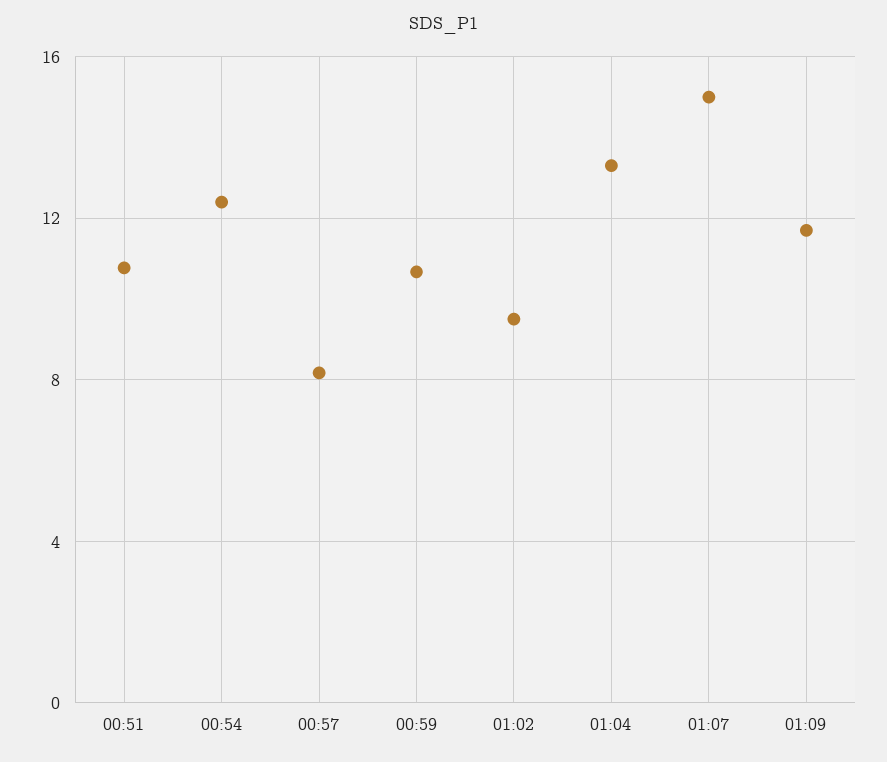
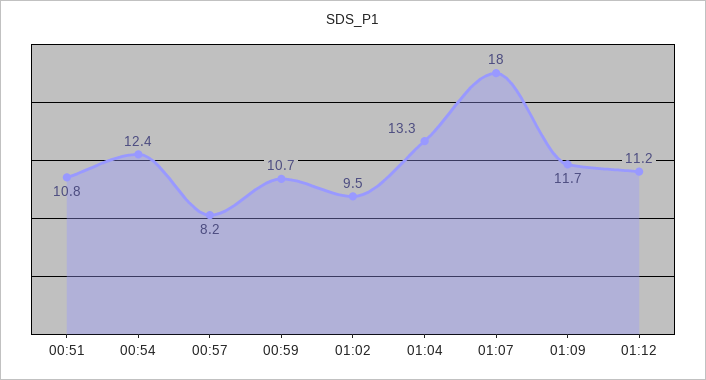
01:07: 15 -> 18
01:12: none -> 11.2

